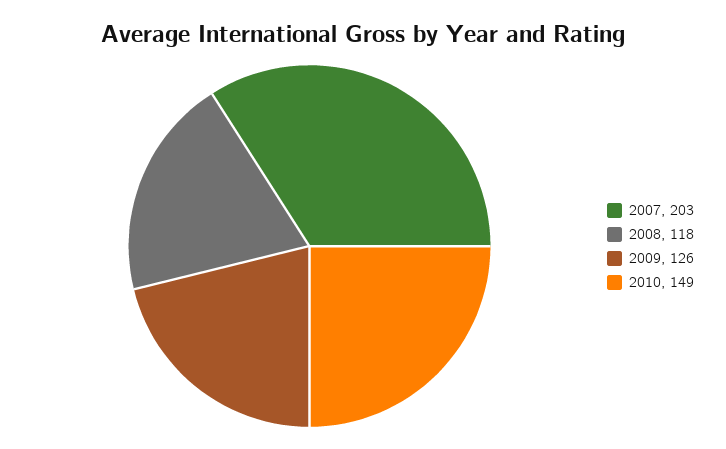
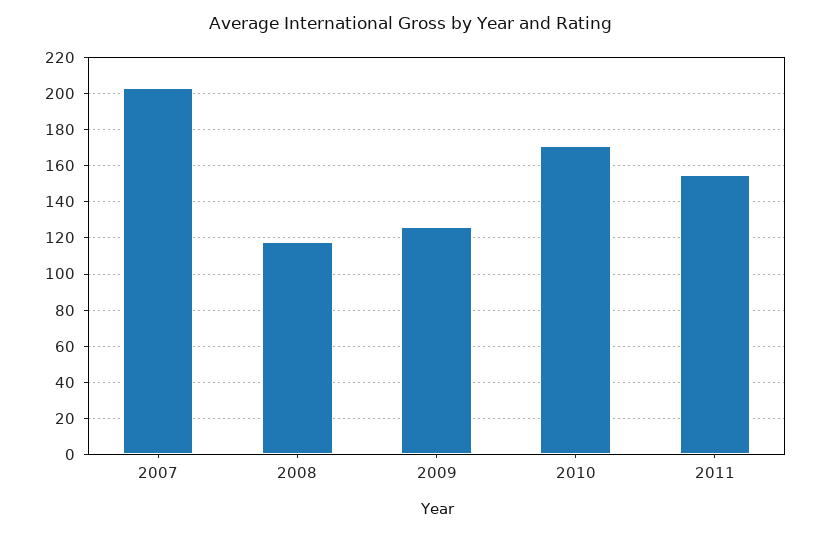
2010: 149 -> 170
2011: none -> 155

